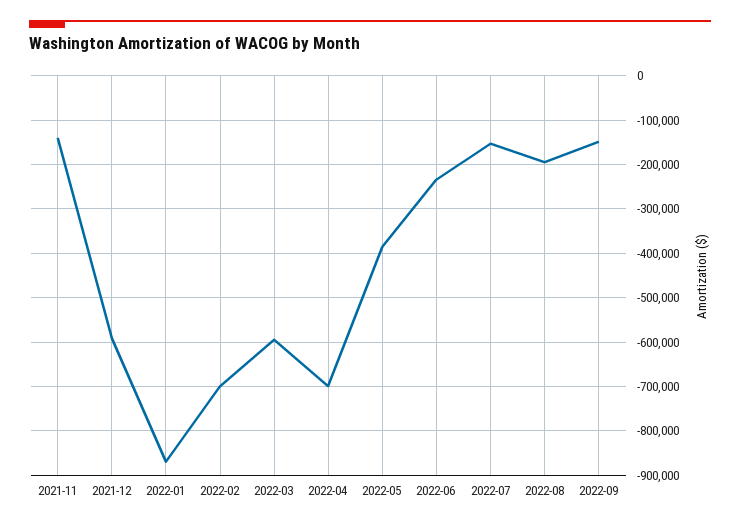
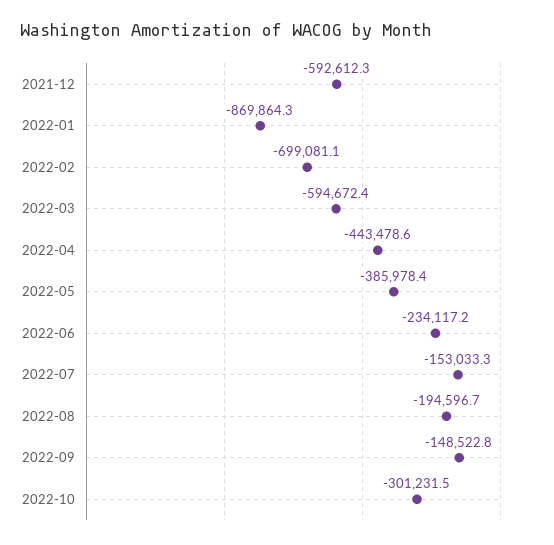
2021-11: -140000 -> none
2022-04: -700000 -> -443478.6
2022-10: none -> -301231.5

